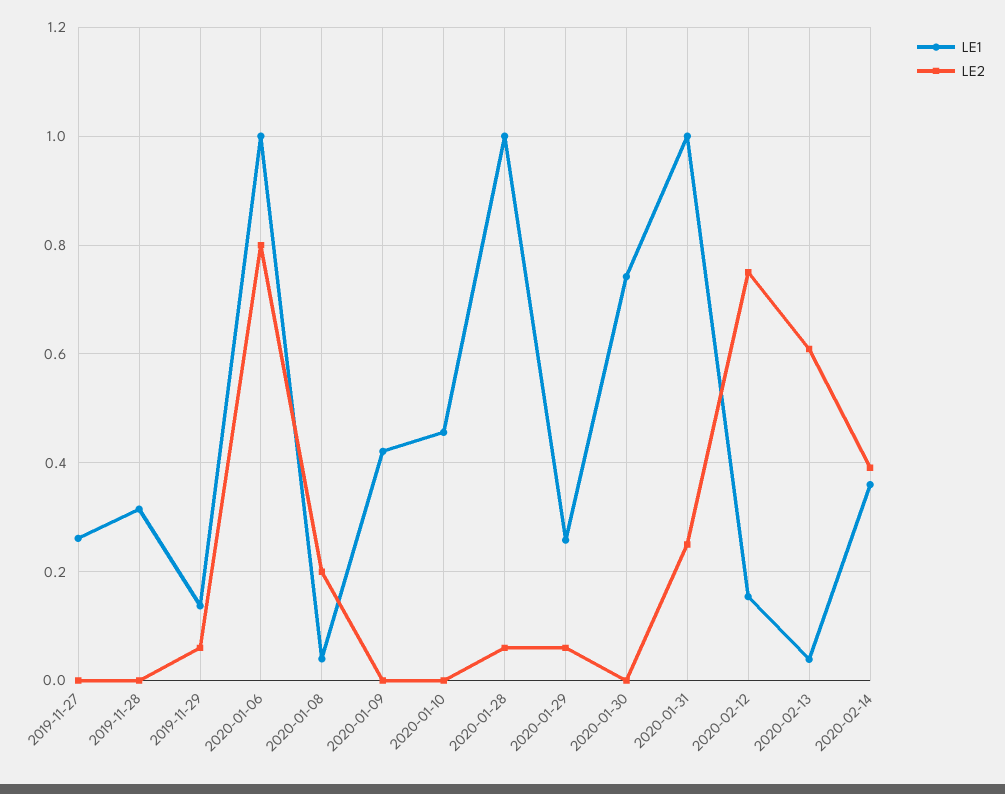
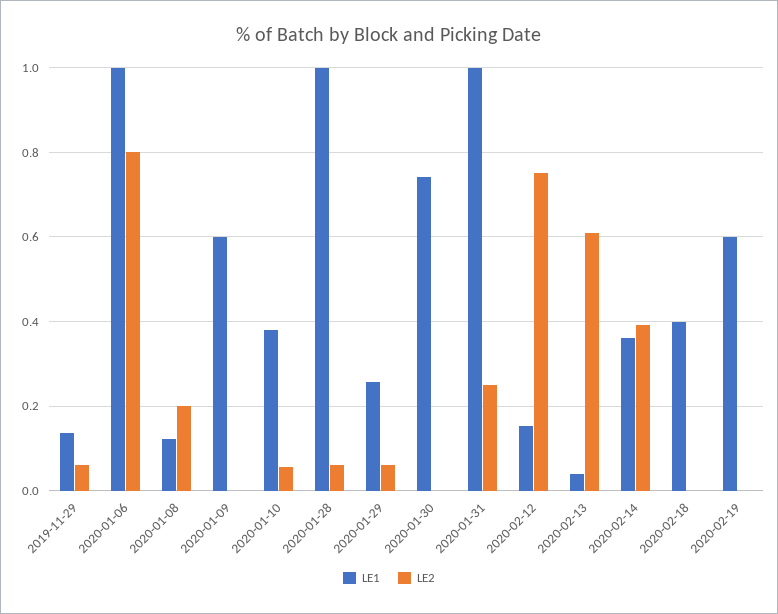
LE1, 2019-11-27: 0.26 -> none
LE2, 2019-11-27: 0 -> none
LE1, 2019-11-28: 0.32 -> none
LE2, 2019-11-28: 0 -> none
LE1, 2020-01-08: 0.04 -> 0.12
LE1, 2020-01-09: 0.42 -> 0.6
LE1, 2020-01-10: 0.46 -> 0.38
LE2, 2020-01-10: 0 -> 0.06
LE1, 2020-02-18: none -> 0.4
LE2, 2020-02-18: none -> 0
LE1, 2020-02-19: none -> 0.6
LE2, 2020-02-19: none -> 0

